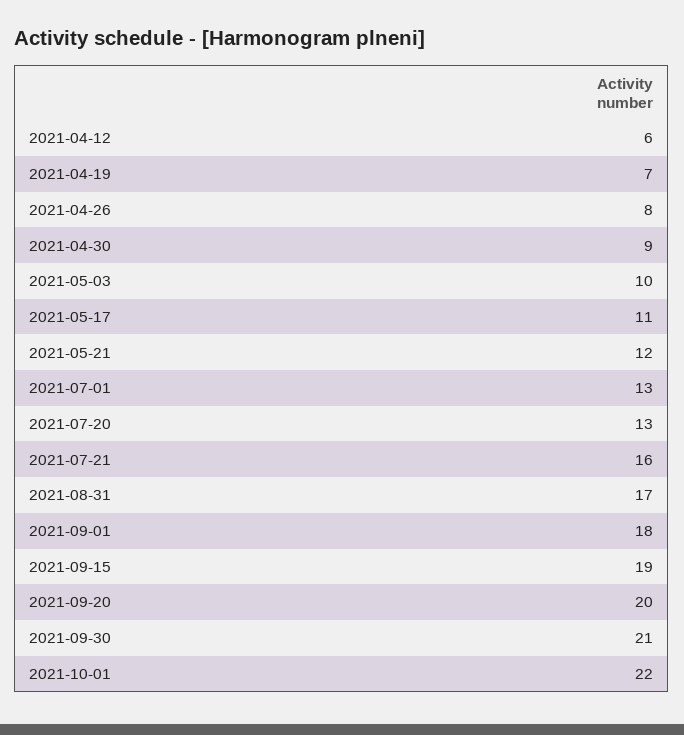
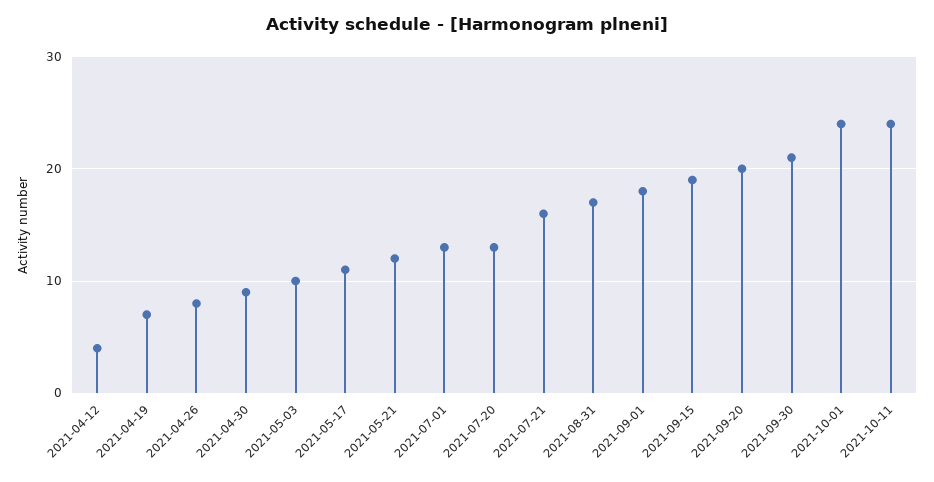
2021-04-12: 6 -> 4
2021-10-01: 22 -> 24
2021-10-11: none -> 24

